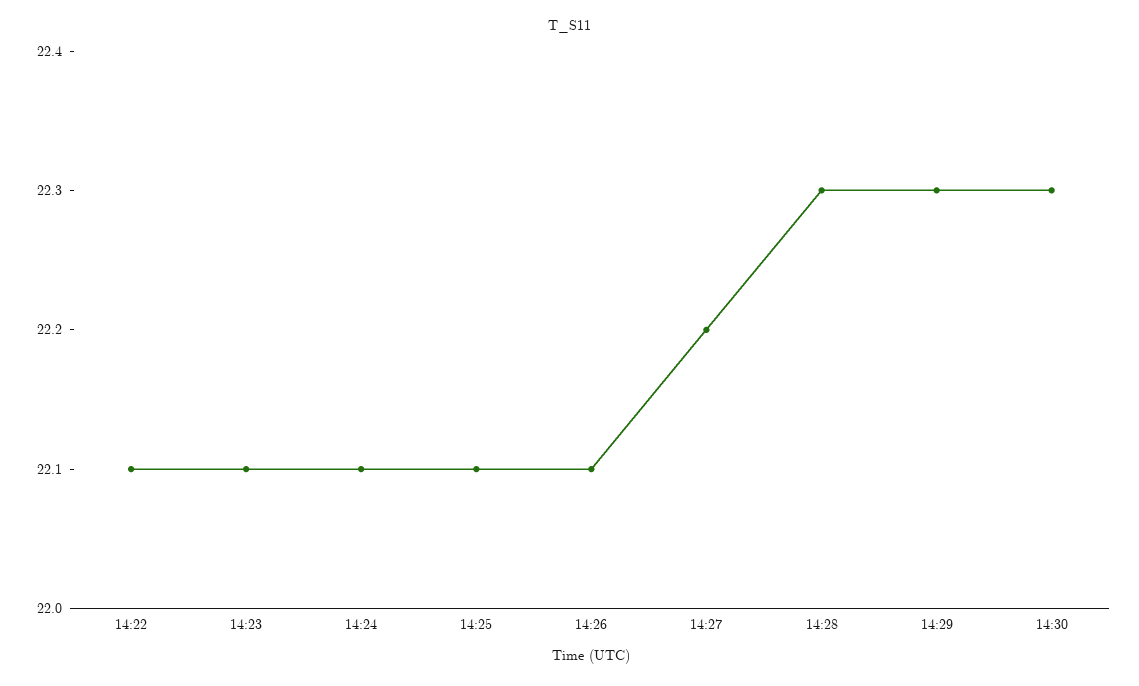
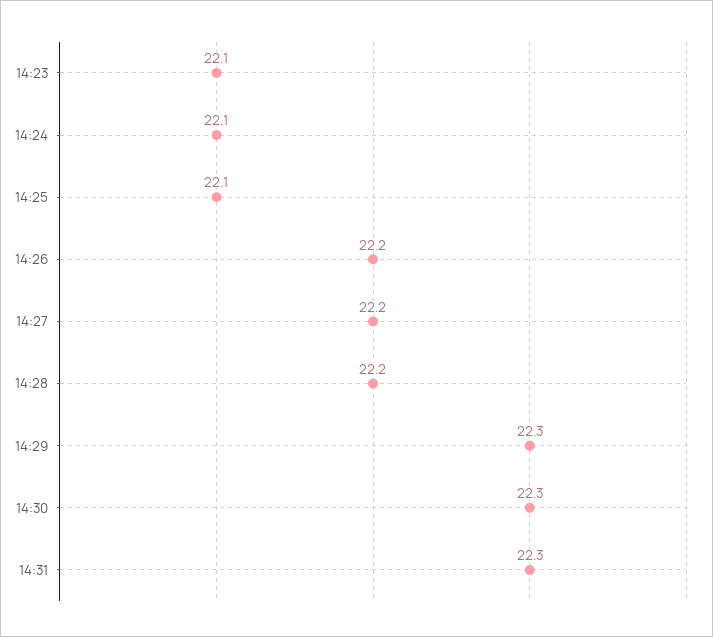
14:22: 22.1 -> none
14:26: 22.1 -> 22.2
14:28: 22.3 -> 22.2
14:31: none -> 22.3

